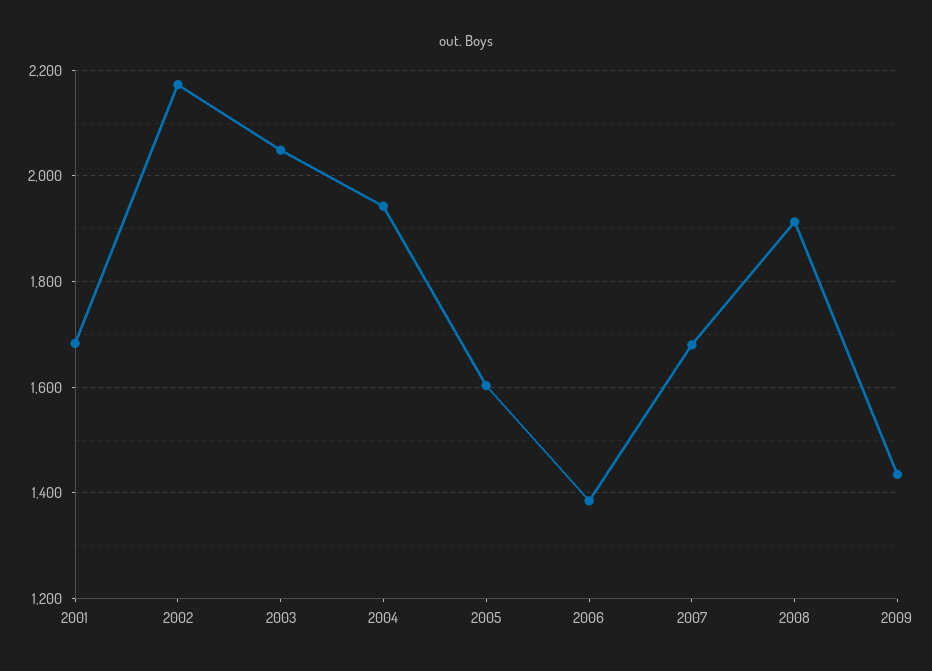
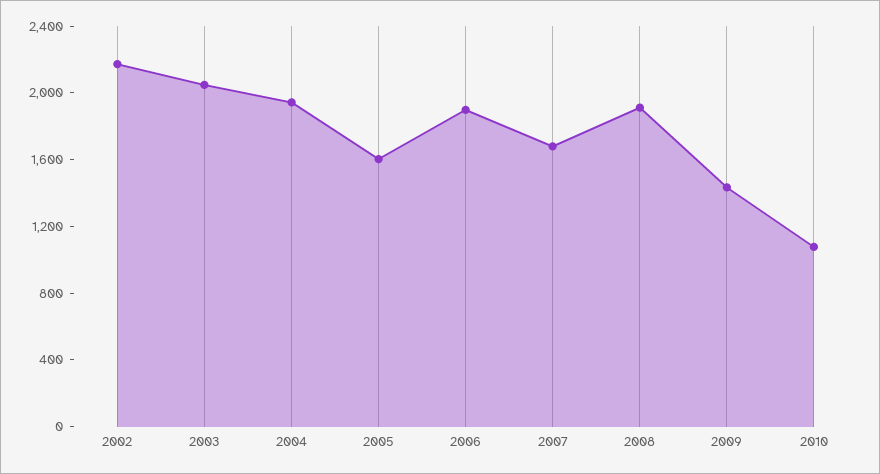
2001: 1680 -> none
2006: 1380 -> 1900
2010: none -> 1100

